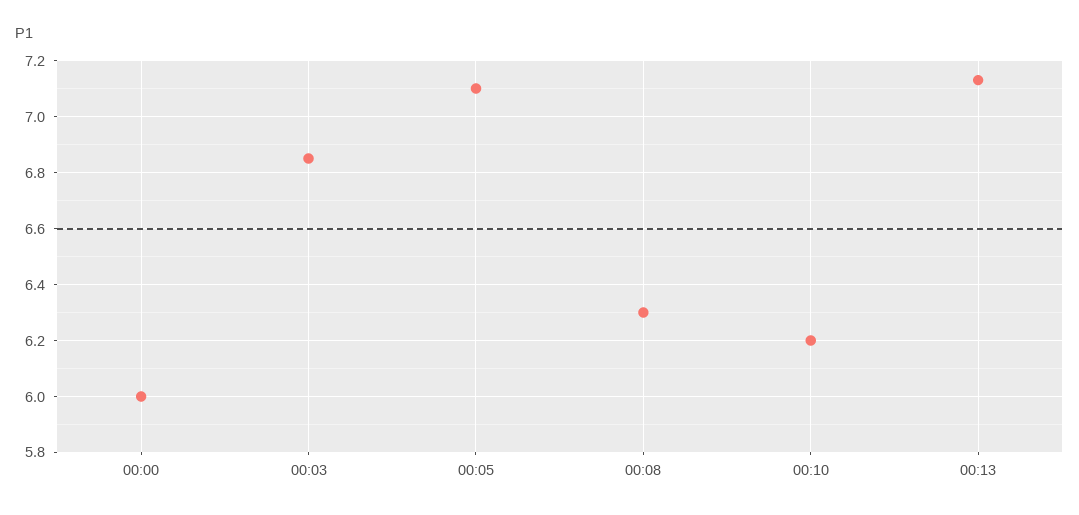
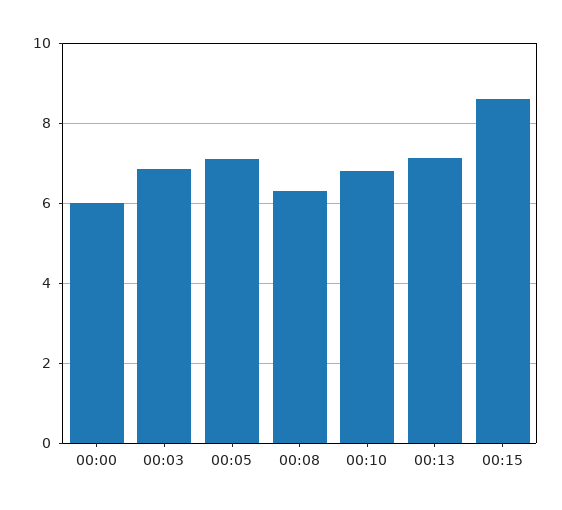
00:10: 6.2 -> 6.8
00:15: none -> 8.6

